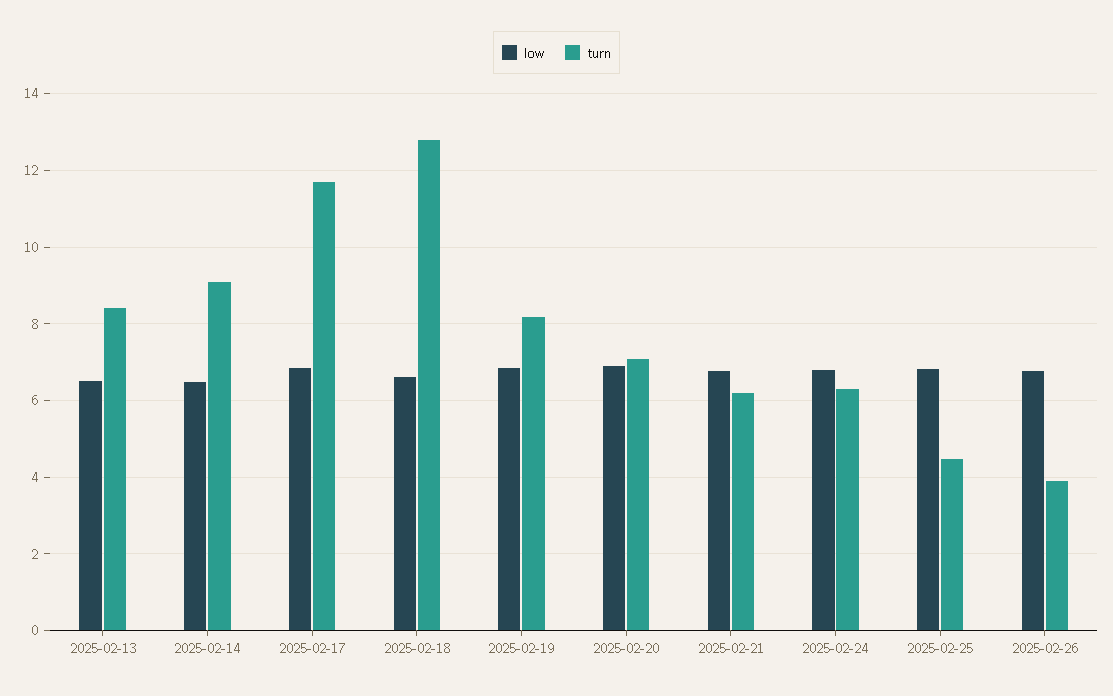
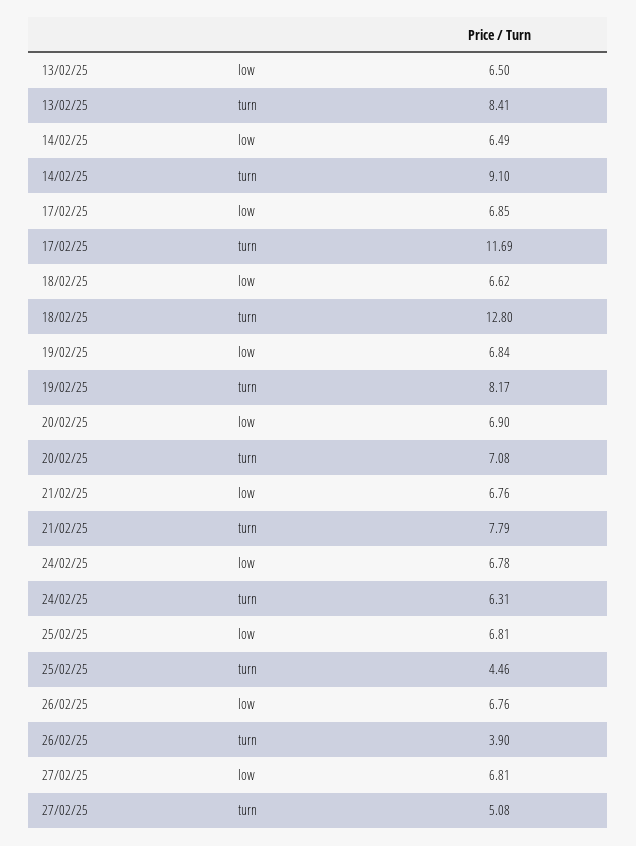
turn, 2025-02-21: 6.2 -> 7.79
low, 27/02/25: none -> 6.81
turn, 27/02/25: none -> 5.08

